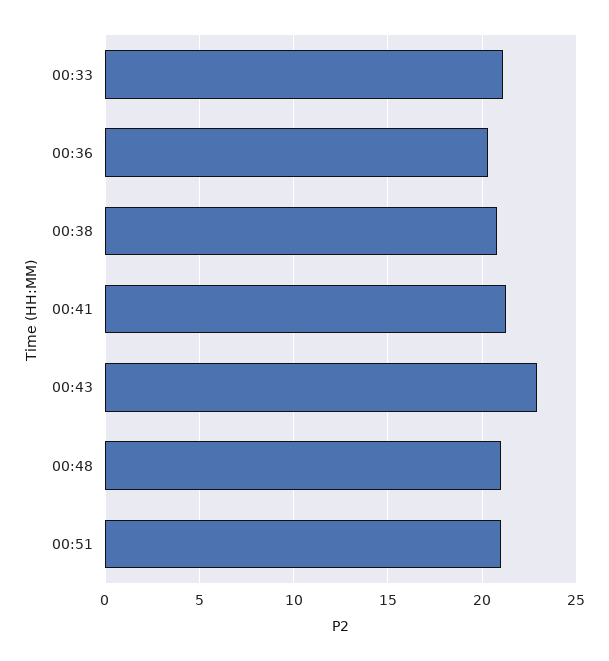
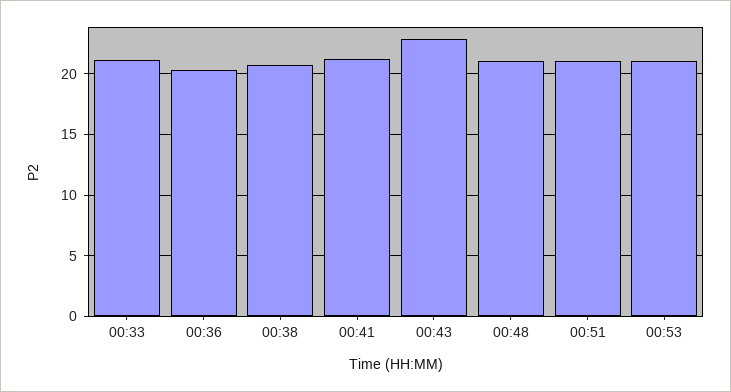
00:53: none -> 21

